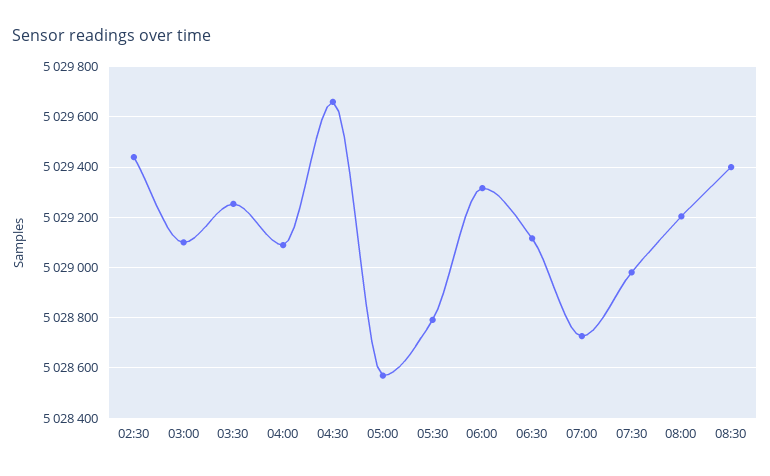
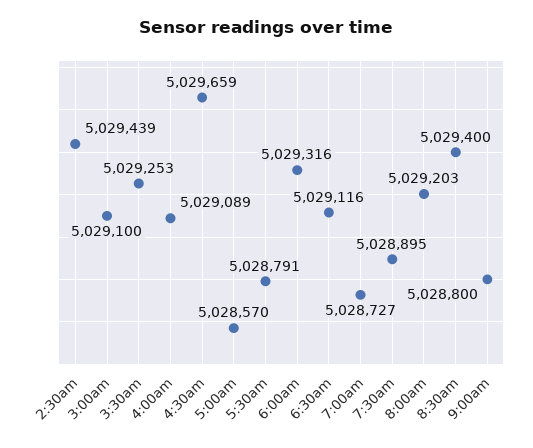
07:30: 5028975 -> 5028895
9:00am: none -> 5028800

